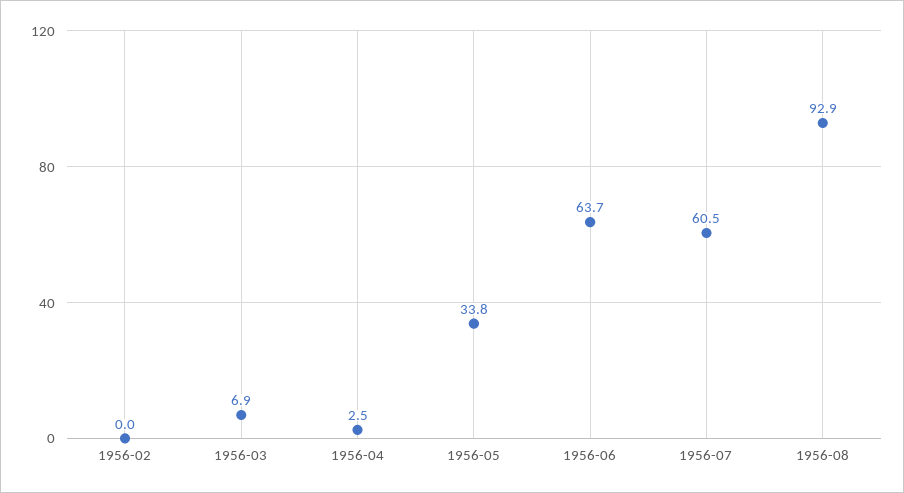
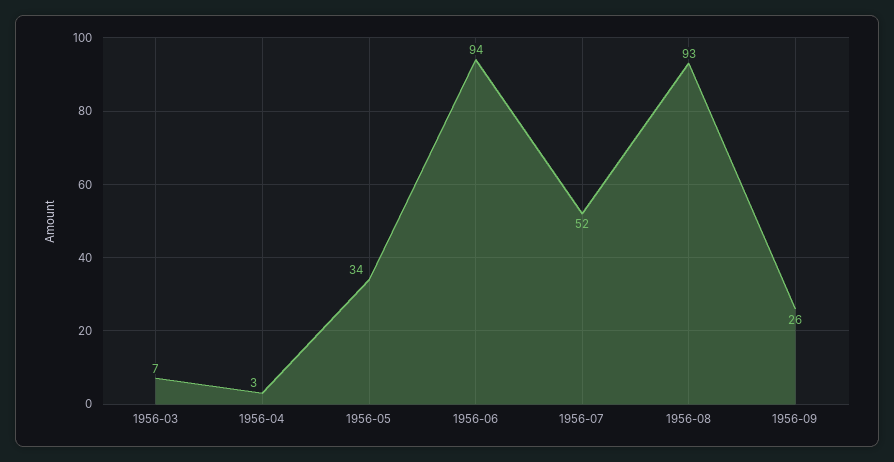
1956-02: 0 -> none
1956-06: 63.7 -> 94
1956-07: 60.5 -> 52
1956-09: none -> 26

